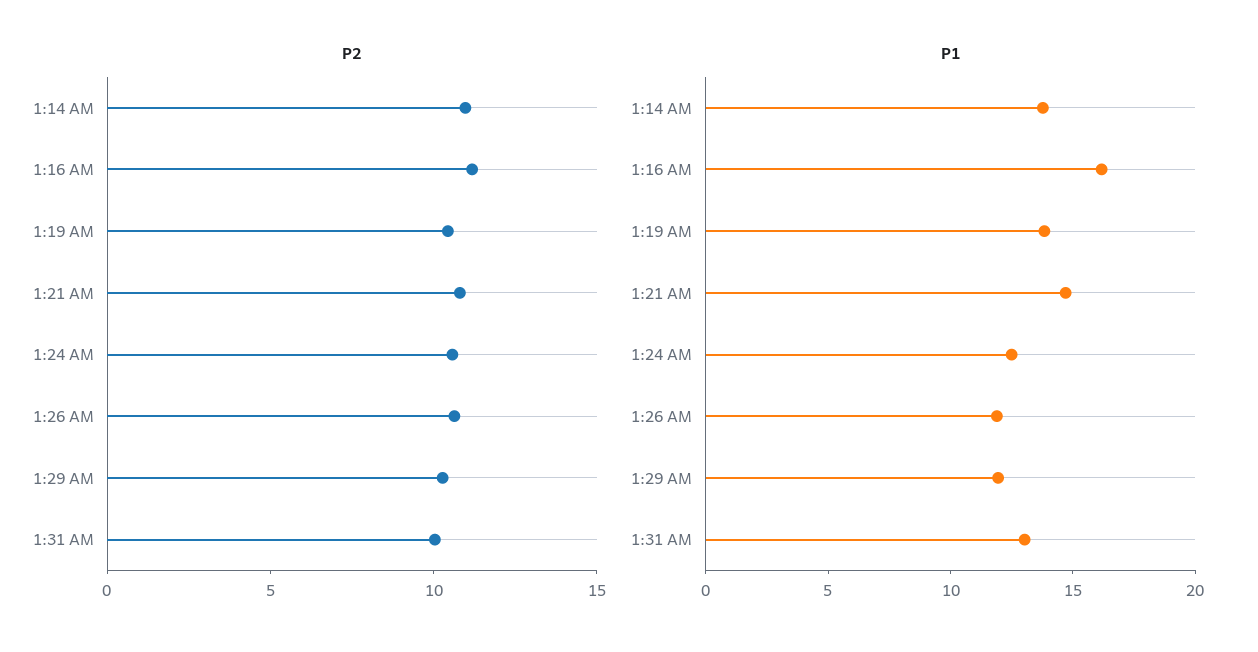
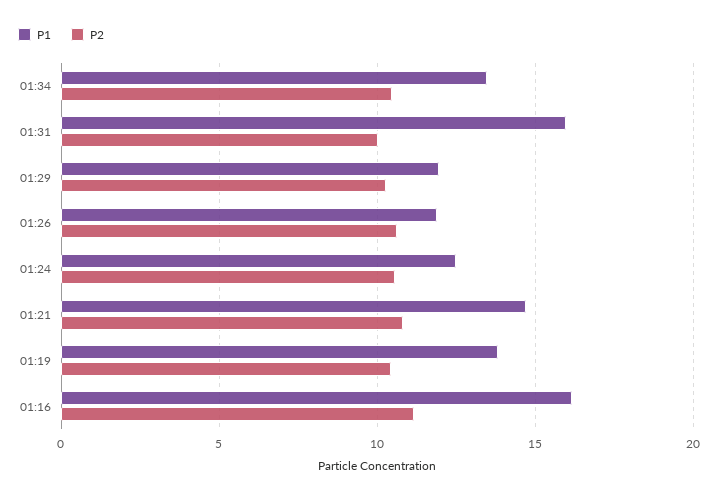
P2, 1:14 AM: 11 -> none
P1, 1:14 AM: 14 -> none
P1, 1:31 AM: 13 -> 16
P1, 01:34: none -> 13.5
P2, 01:34: none -> 10.5

